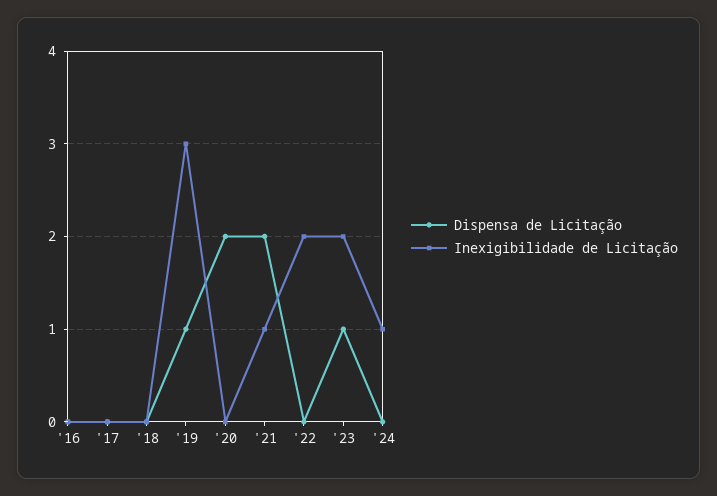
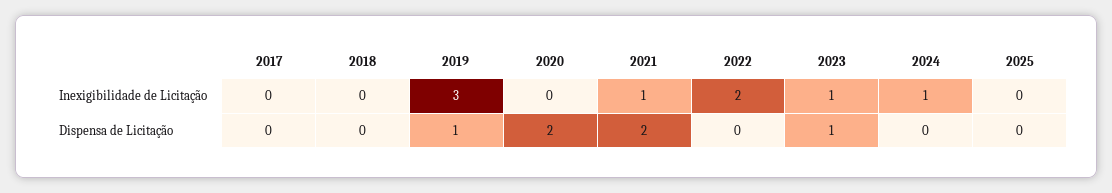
Dispensa de Licitação, '16: 0 -> none
Inexigibilidade de Licitação, '16: 0 -> none
Inexigibilidade de Licitação, '23: 2 -> 1
Inexigibilidade de Licitação, 2025: none -> 0
Dispensa de Licitação, 2025: none -> 0

